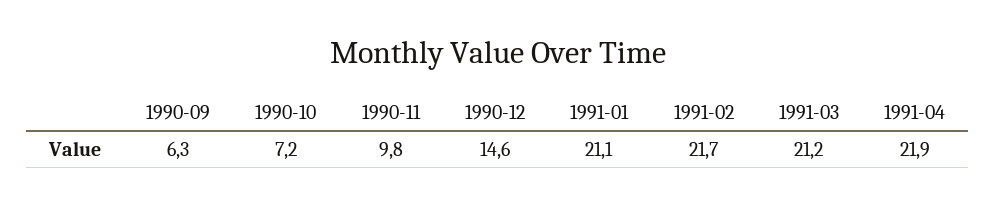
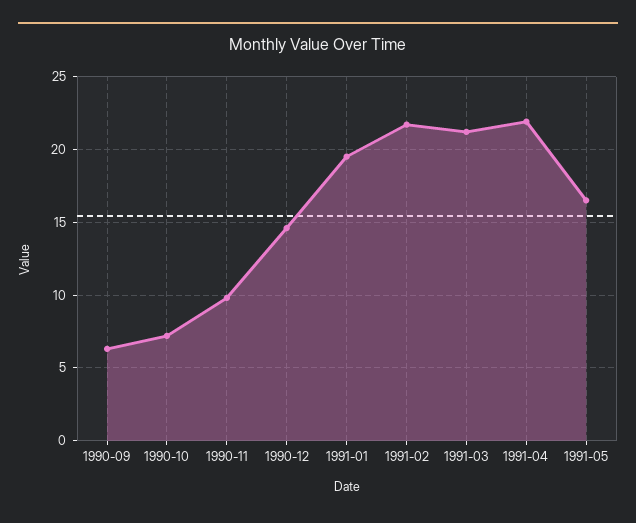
1991-01: 21.1 -> 19.5
1991-05: none -> 16.5

